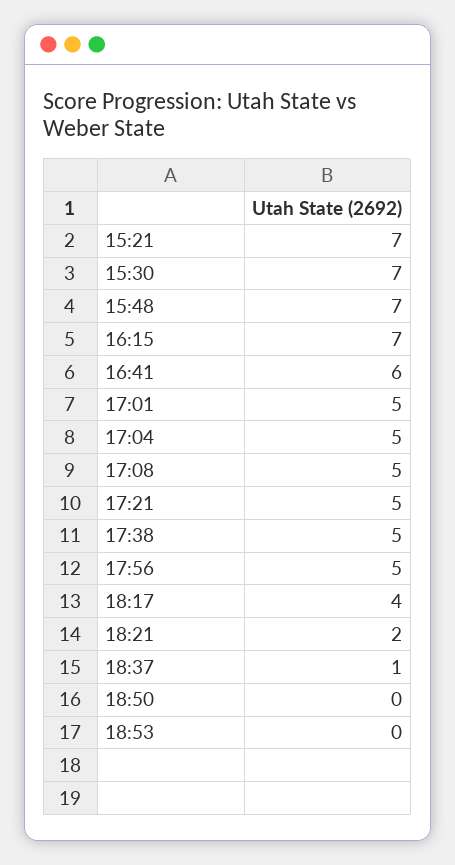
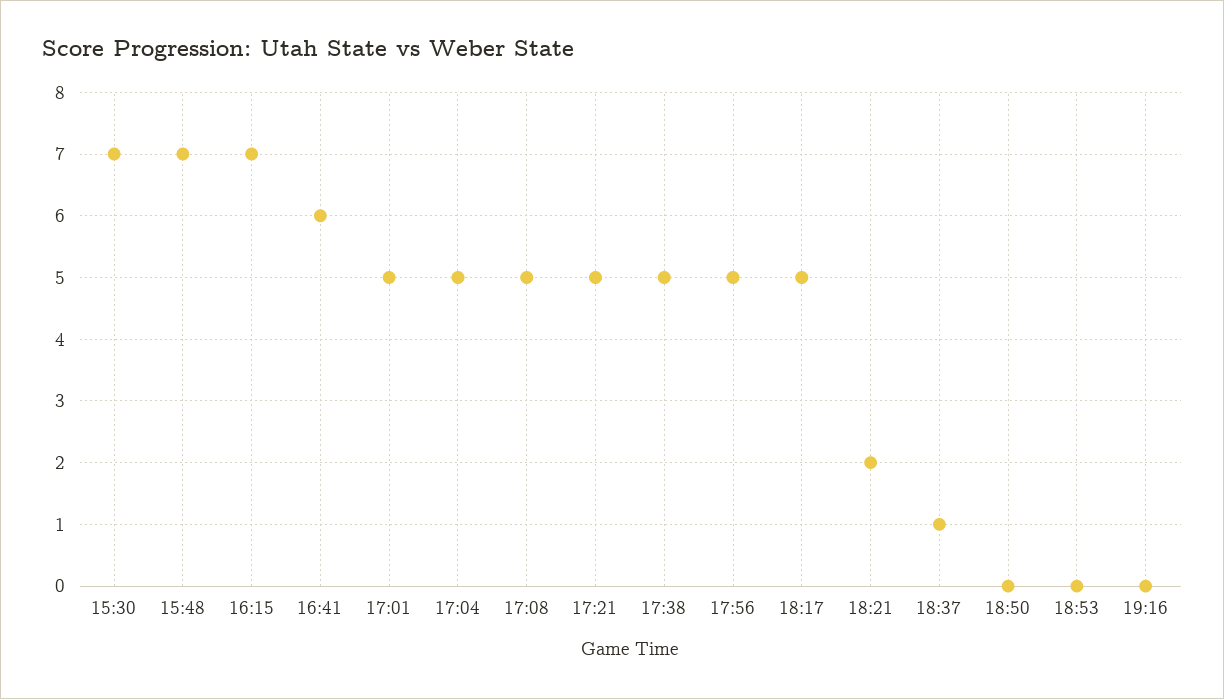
15:21: 7 -> none
18:17: 4 -> 5
19:16: none -> 0

